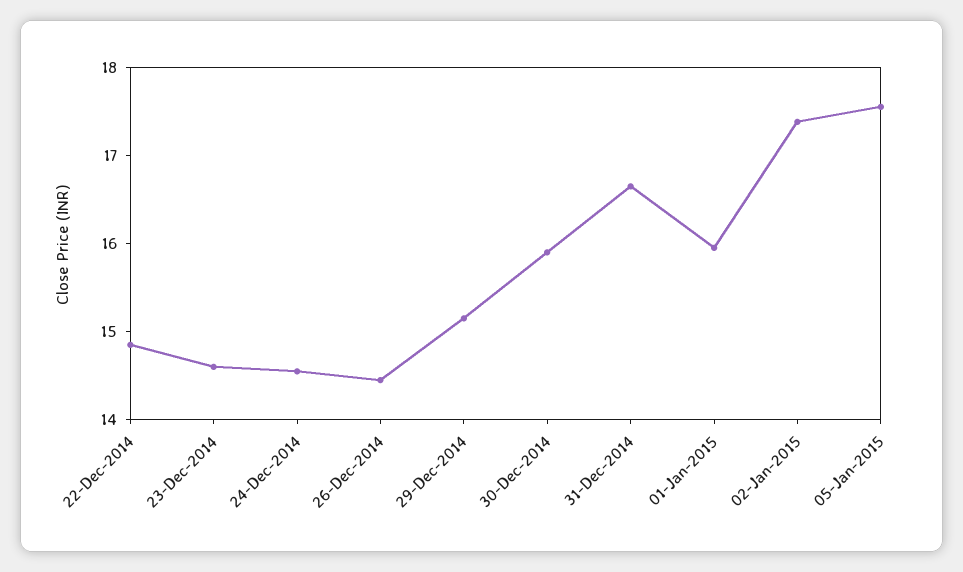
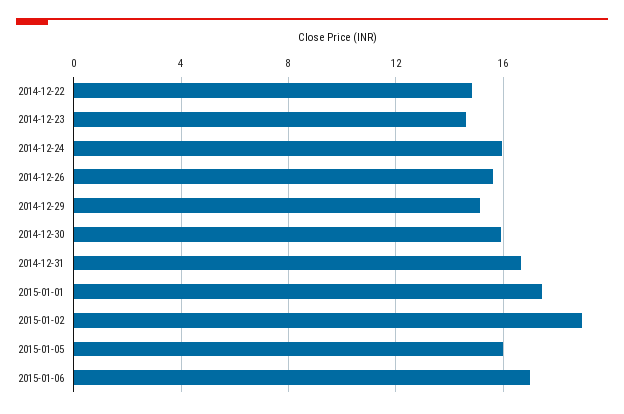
24-Dec-2014: 14.6 -> 16
26-Dec-2014: 14.4 -> 15.5
01-Jan-2015: 16 -> 17.5
02-Jan-2015: 17.4 -> 19
05-Jan-2015: 17.6 -> 16
2015-01-06: none -> 17

